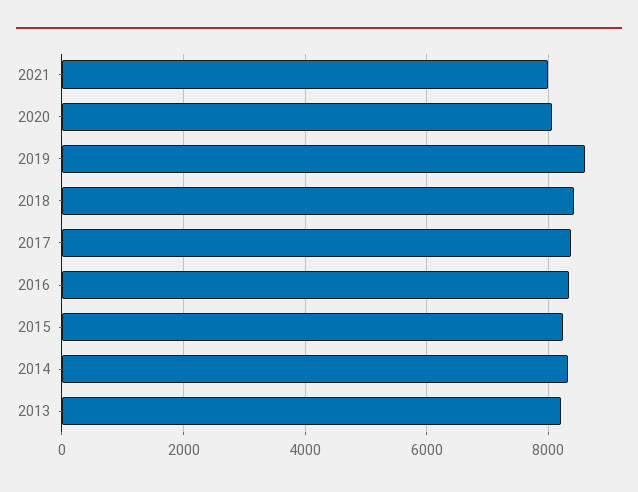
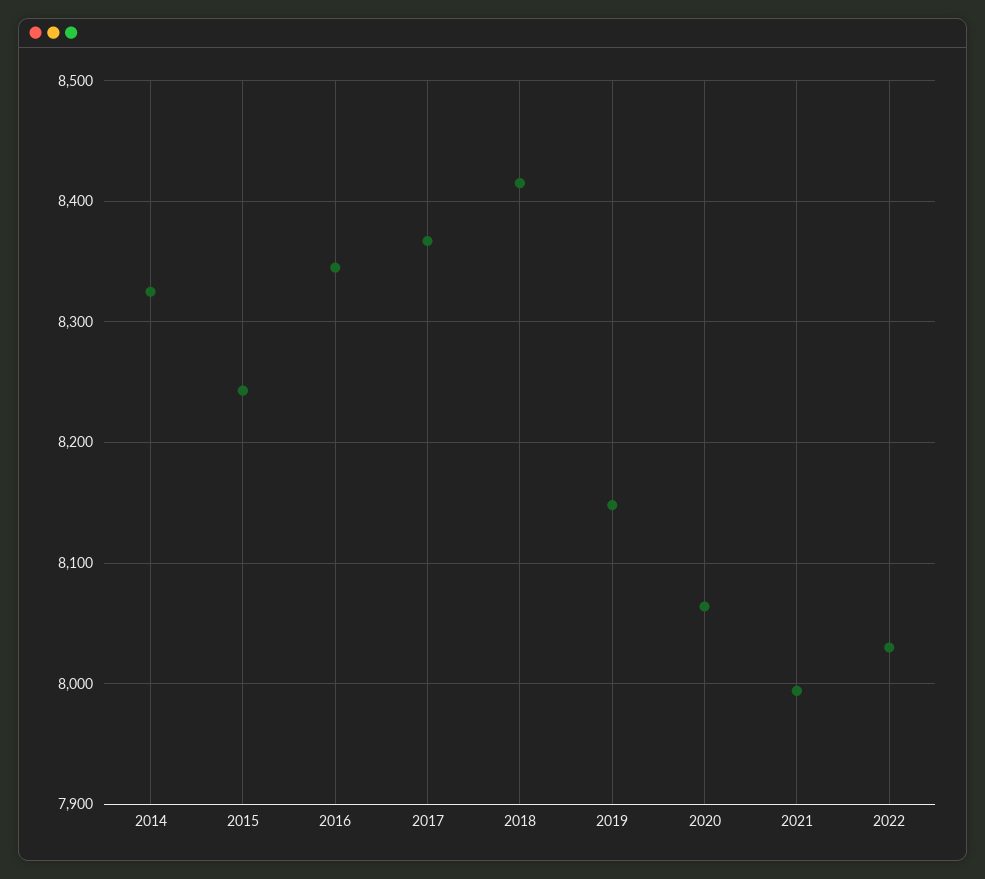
2019: 8600 -> 8150
2013: 8200 -> none
2022: none -> 8030

